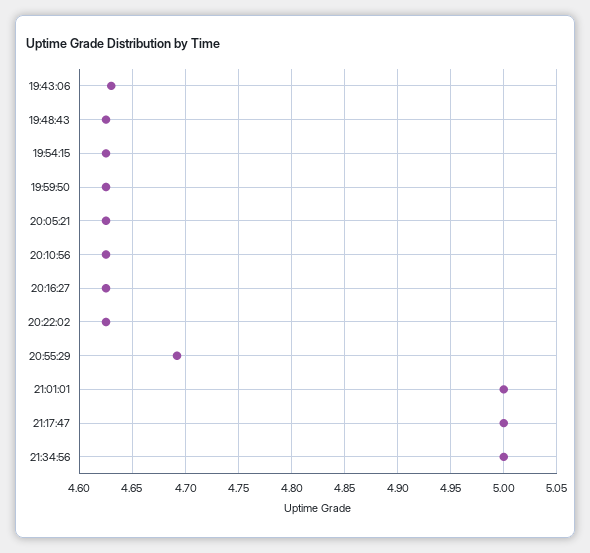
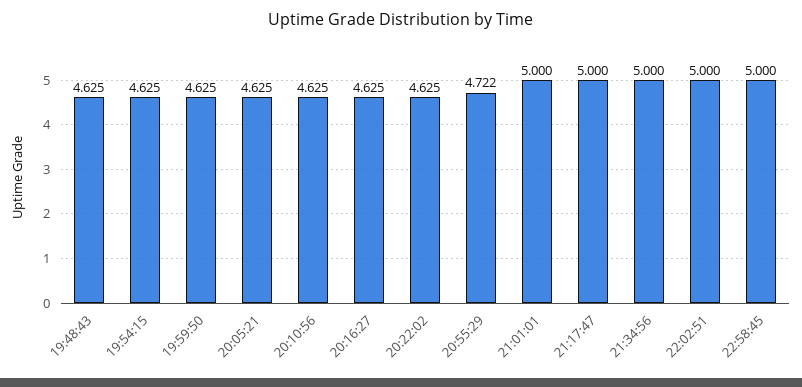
19:43:06: 4.63 -> none
20:55:29: 4.69 -> 4.722
22:02:51: none -> 5
22:58:45: none -> 5

